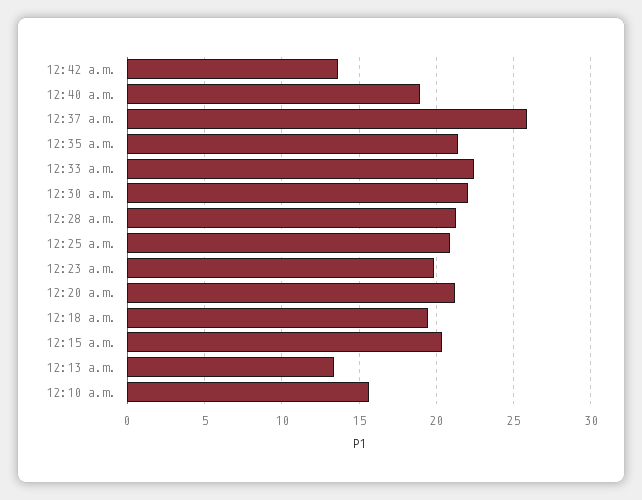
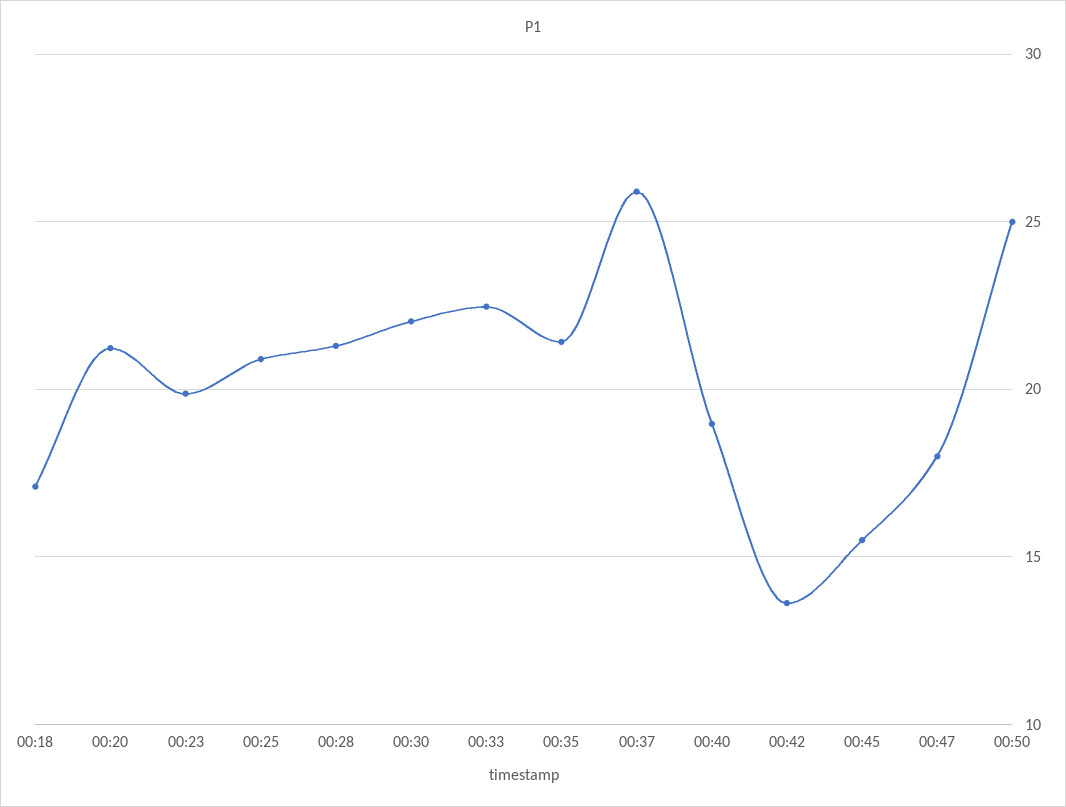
12:18 a.m.: 19.5 -> 17
12:15 a.m.: 20.5 -> none
12:13 a.m.: 13.5 -> none
12:10 a.m.: 15.5 -> none
00:45: none -> 15.5
00:47: none -> 18
00:50: none -> 25

